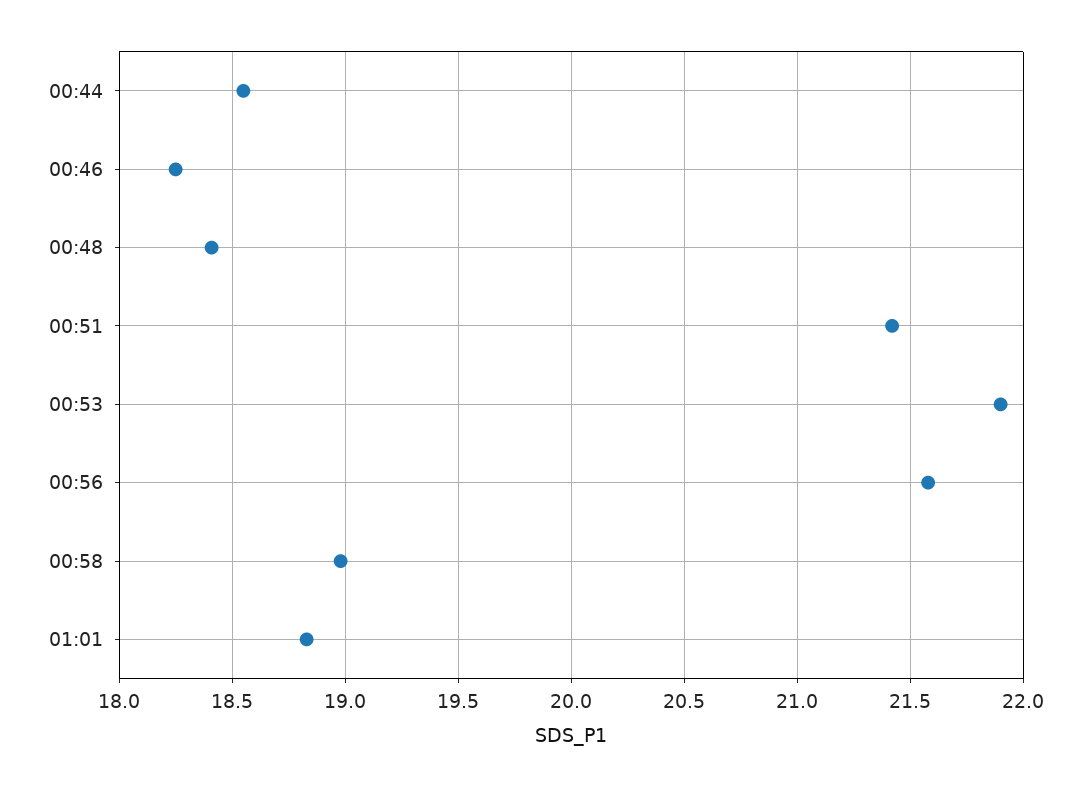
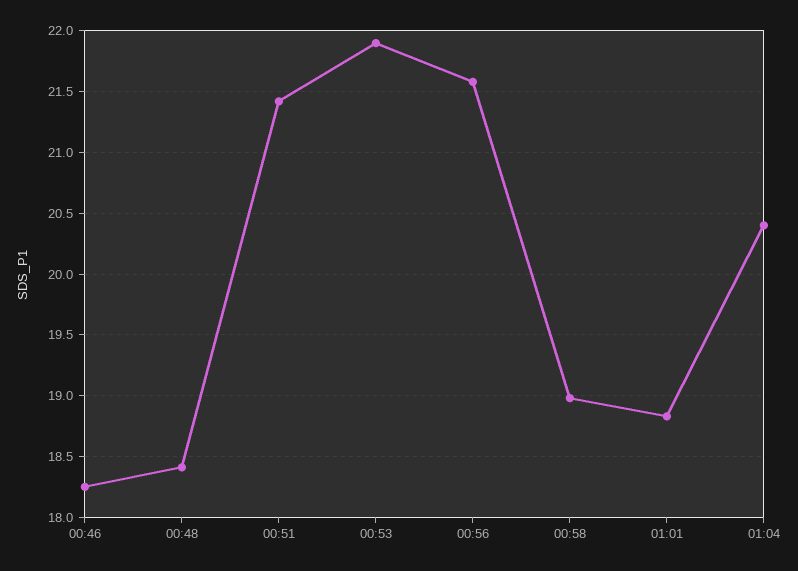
00:44: 18.55 -> none
01:04: none -> 20.4

